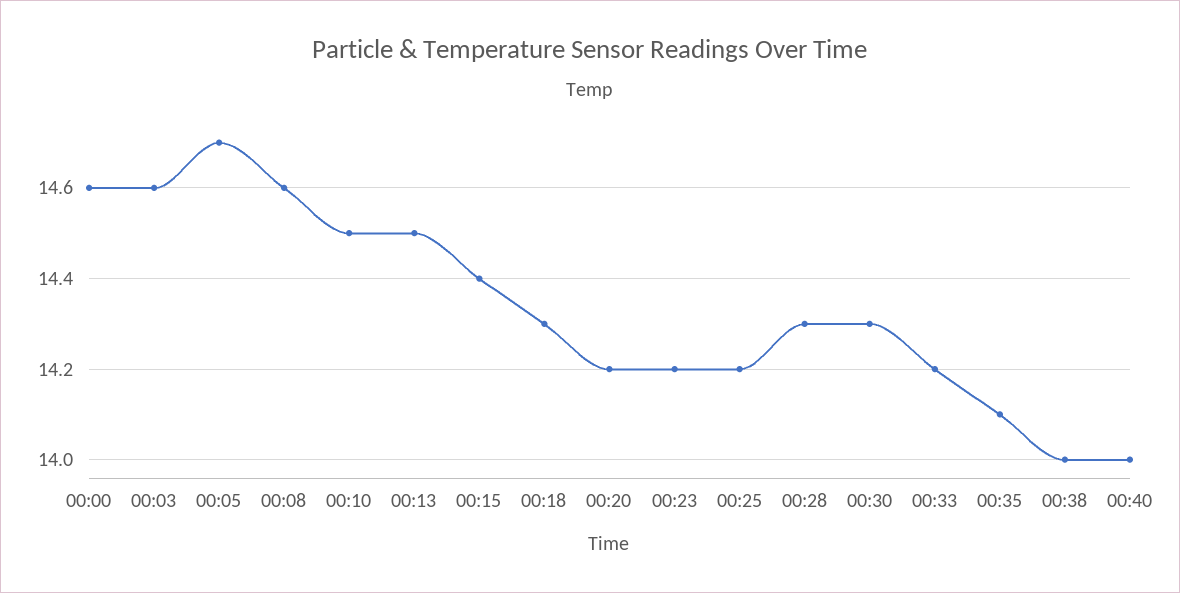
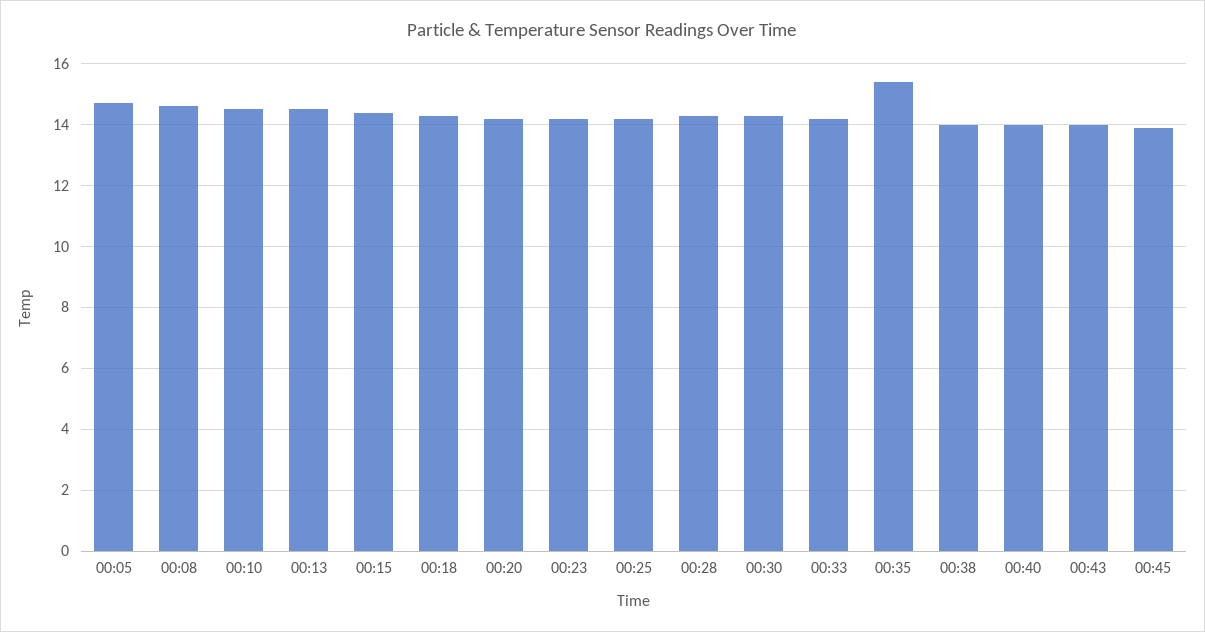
00:00: 14.6 -> none
00:03: 14.6 -> none
00:35: 14.1 -> 15.5
00:43: none -> 14
00:45: none -> 14

